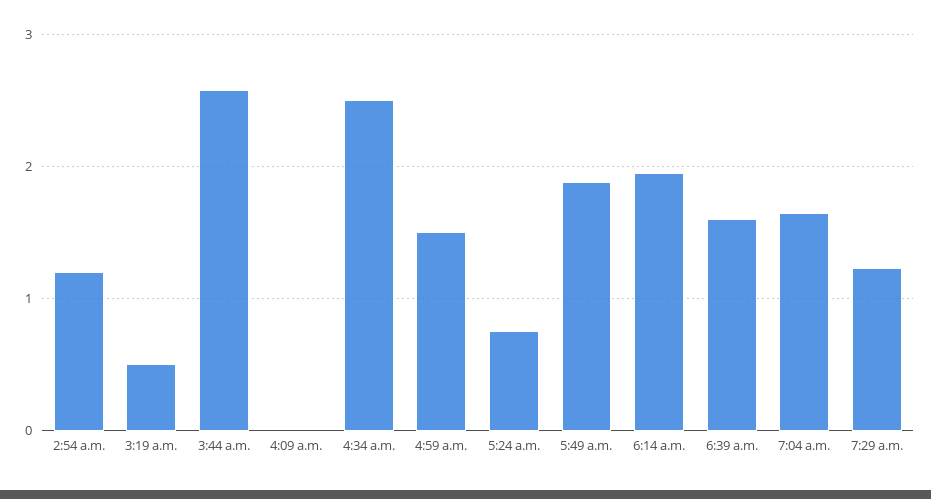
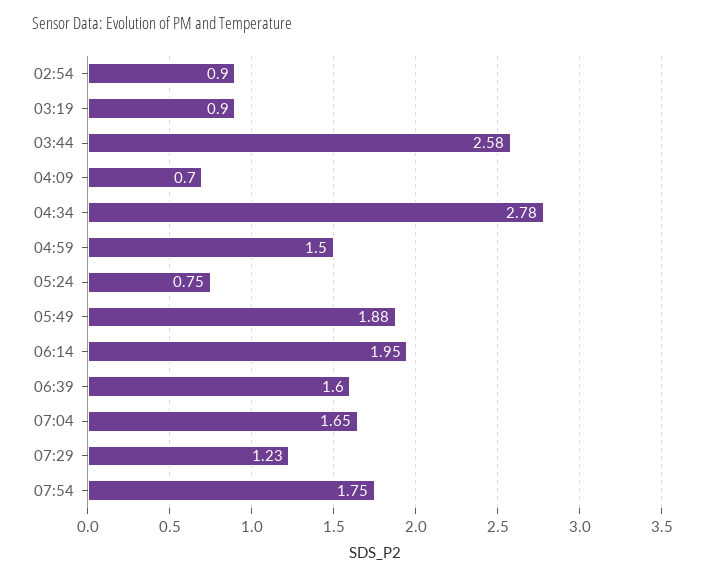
2:54 a.m.: 1.2 -> 0.9
3:19 a.m.: 0.5 -> 0.9
4:09 a.m.: 0 -> 0.7
4:34 a.m.: 2.5 -> 2.78
07:54: none -> 1.75

